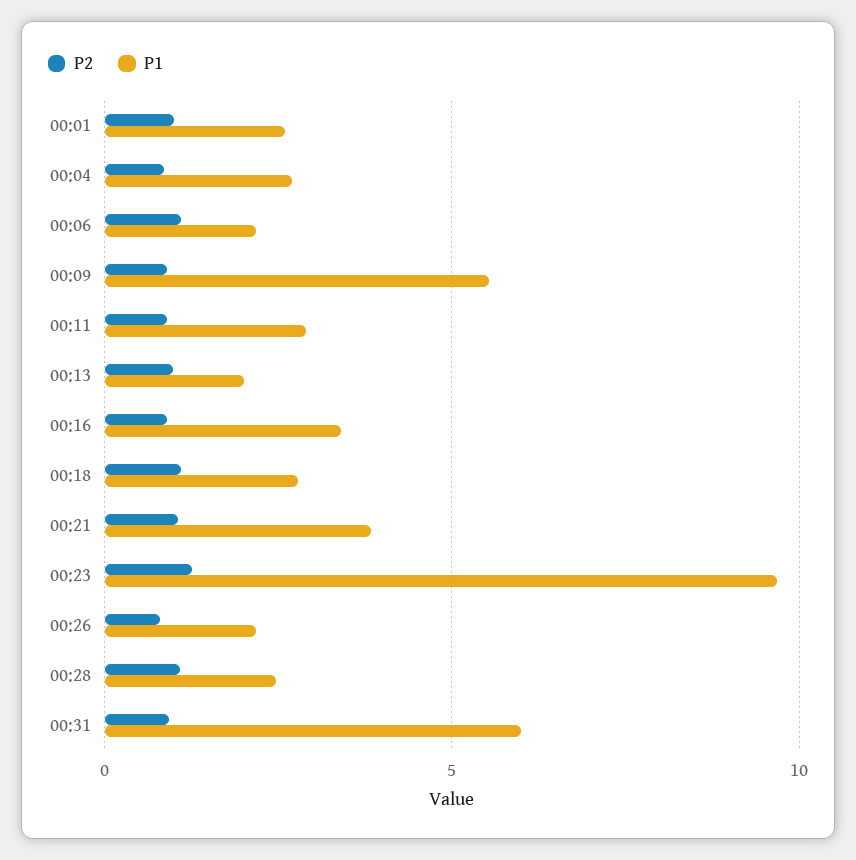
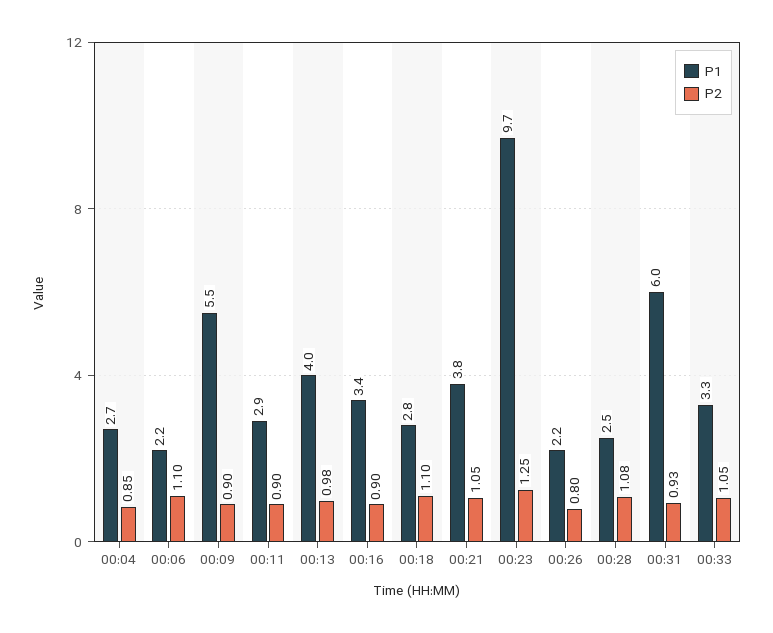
P2, 00:01: 1 -> none
P1, 00:01: 2.5 -> none
P1, 00:13: 2 -> 4
P1, 00:33: none -> 3.3
P2, 00:33: none -> 1.05

